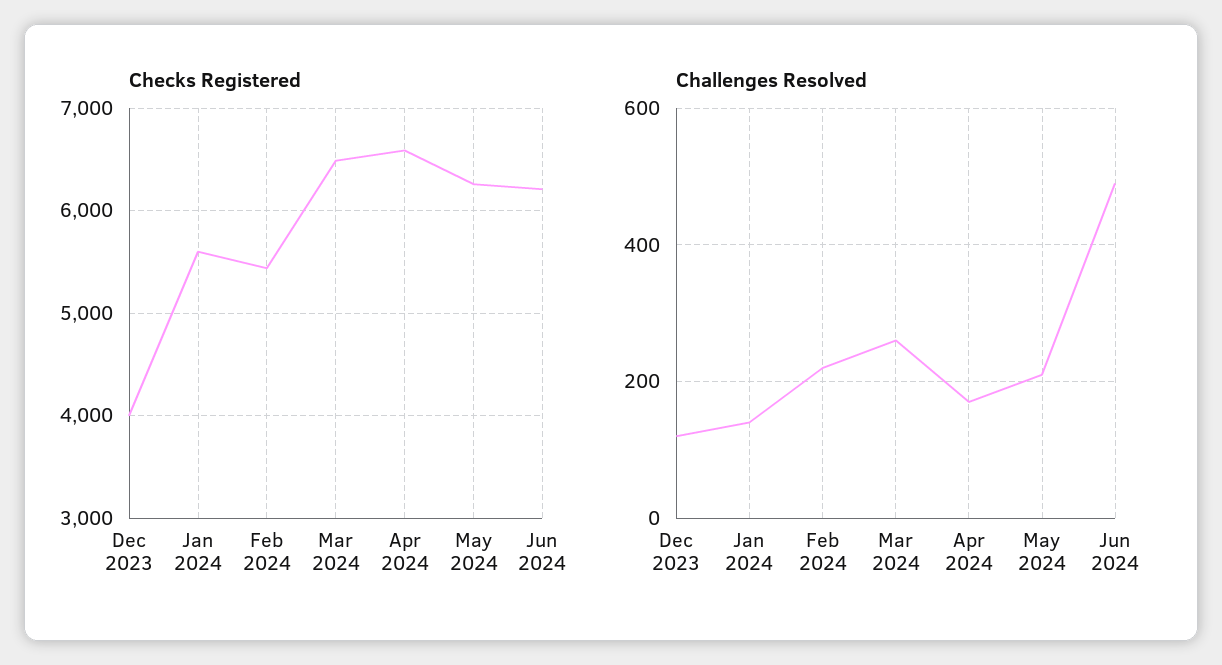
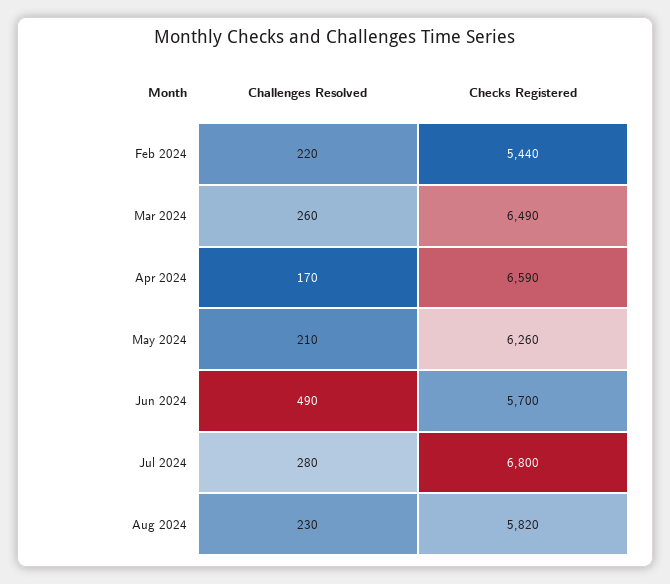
Checks Registered, Dec 2023: 4000 -> none
Checks Registered, Jan 2024: 5600 -> none
Checks Registered, Jun 2024: 6200 -> 5700
Challenges Resolved, Dec 2023: 120 -> none
Challenges Resolved, Jan 2024: 140 -> none
Challenges Resolved, Jul 2024: none -> 280
Checks Registered, Jul 2024: none -> 6800
Challenges Resolved, Aug 2024: none -> 230
Checks Registered, Aug 2024: none -> 5820

